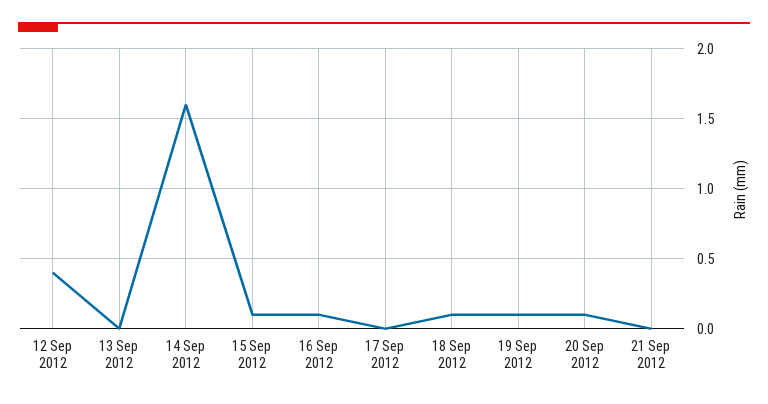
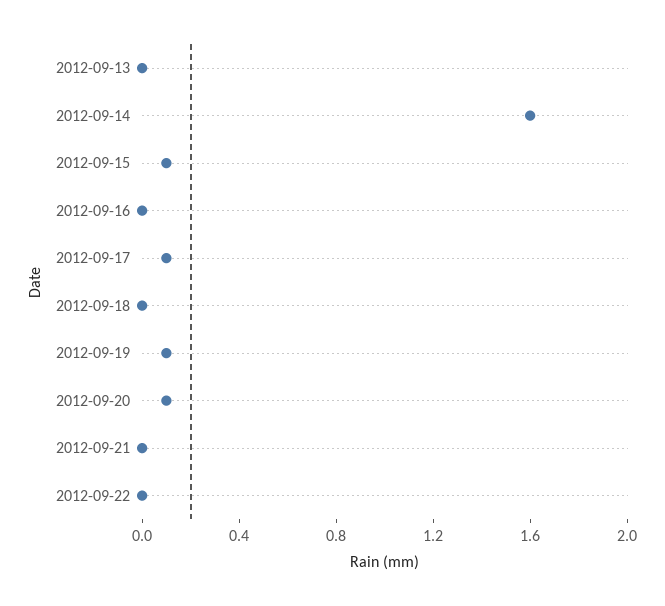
12 Sep 2012: 0.4 -> none
16 Sep 2012: 0.1 -> 0
17 Sep 2012: 0 -> 0.1
18 Sep 2012: 0.1 -> 0
2012-09-22: none -> 0

